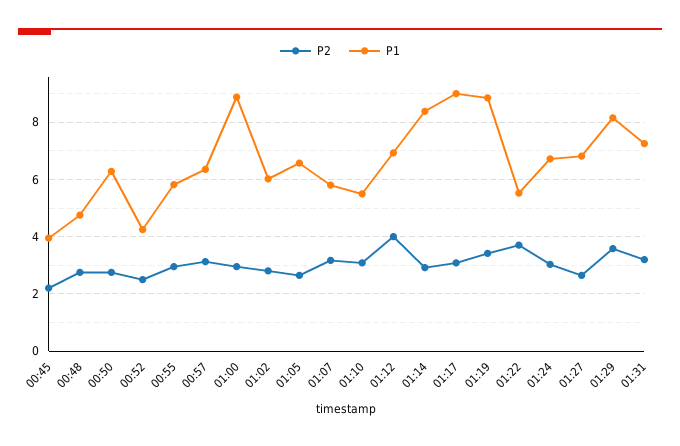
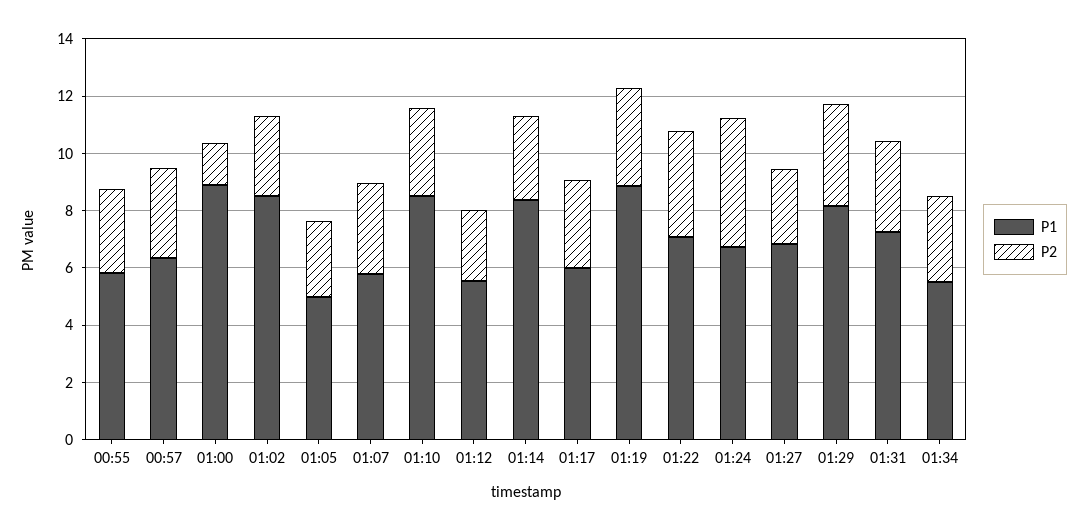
P2, 00:45: 2.25 -> none
P1, 00:45: 4 -> none
P2, 00:48: 2.75 -> none
P1, 00:48: 4.75 -> none
P2, 00:50: 2.75 -> none
P1, 00:50: 6.25 -> none
P2, 00:52: 2.5 -> none
P1, 00:52: 4.25 -> none
P2, 01:00: 3 -> 1.5
P1, 01:02: 6 -> 8.5
P1, 01:05: 6.5 -> 5
P1, 01:10: 5.5 -> 8.5
P2, 01:12: 4 -> 2.5
P1, 01:12: 7 -> 5.5
P1, 01:17: 9 -> 6
P1, 01:22: 5.5 -> 7
P2, 01:24: 3 -> 4.5
P1, 01:34: none -> 5.5
P2, 01:34: none -> 3

